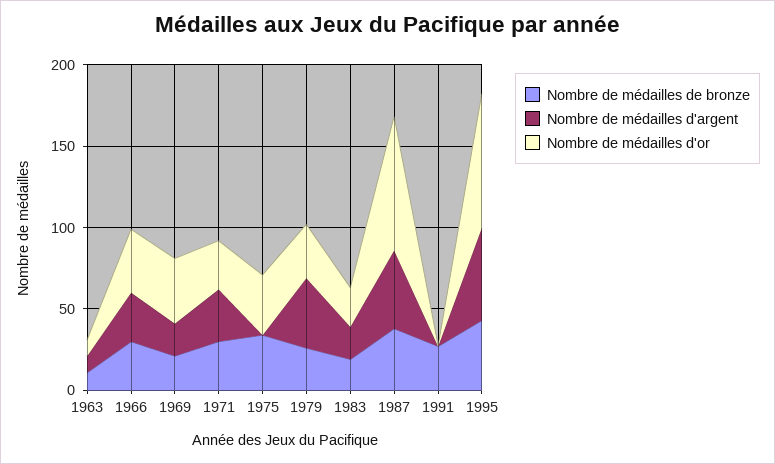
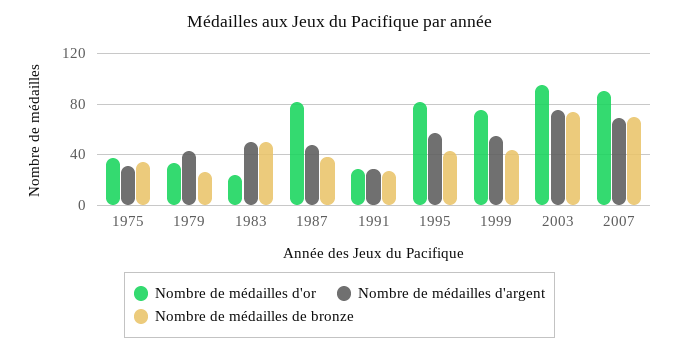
Nombre de médailles de bronze, 1963: 10 -> none
Nombre de médailles d'argent, 1963: 10 -> none
Nombre de médailles d'or, 1963: 10 -> none
Nombre de médailles de bronze, 1966: 30 -> none
Nombre de médailles d'argent, 1966: 30 -> none
Nombre de médailles d'or, 1966: 40 -> none
Nombre de médailles de bronze, 1969: 20 -> none
Nombre de médailles d'argent, 1969: 20 -> none
Nombre de médailles d'or, 1969: 40 -> none
Nombre de médailles de bronze, 1971: 30 -> none
Nombre de médailles d'argent, 1971: 30 -> none
Nombre de médailles d'or, 1971: 30 -> none
Nombre de médailles d'argent, 1975: 0 -> 30
Nombre de médailles de bronze, 1983: 20 -> 50
Nombre de médailles d'argent, 1983: 20 -> 50
Nombre de médailles d'argent, 1991: 0 -> 30
Nombre de médailles d'or, 1991: 0 -> 30
Nombre de médailles d'or, 1999: none -> 75
Nombre de médailles d'argent, 1999: none -> 55
Nombre de médailles de bronze, 1999: none -> 45
Nombre de médailles d'or, 2003: none -> 95
Nombre de médailles d'argent, 2003: none -> 75
Nombre de médailles de bronze, 2003: none -> 75
Nombre de médailles d'or, 2007: none -> 90
Nombre de médailles d'argent, 2007: none -> 70
Nombre de médailles de bronze, 2007: none -> 70

